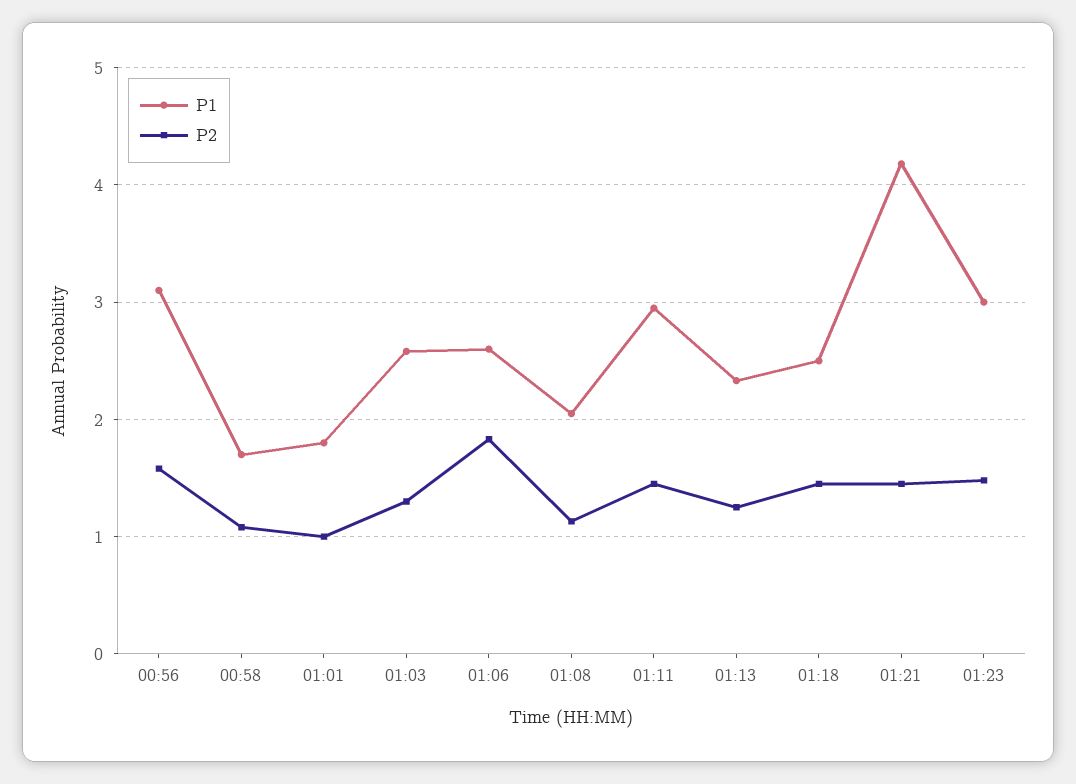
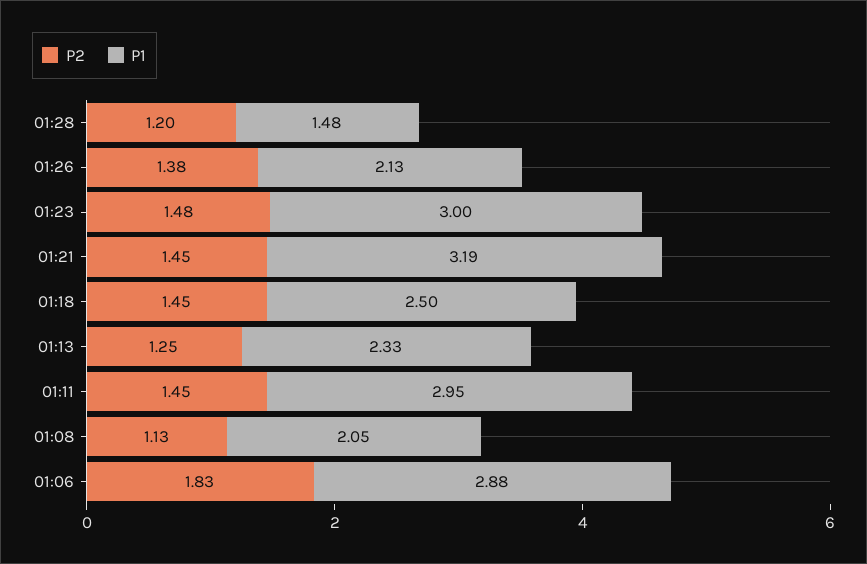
P1, 00:56: 3.1 -> none
P2, 00:56: 1.6 -> none
P1, 00:58: 1.7 -> none
P2, 00:58: 1.1 -> none
P1, 01:01: 1.8 -> none
P2, 01:01: 1 -> none
P1, 01:03: 2.6 -> none
P2, 01:03: 1.3 -> none
P1, 01:06: 2.6 -> 2.88
P1, 01:21: 4.2 -> 3.19
P2, 01:28: none -> 1.2
P1, 01:28: none -> 1.48
P2, 01:26: none -> 1.38
P1, 01:26: none -> 2.13

